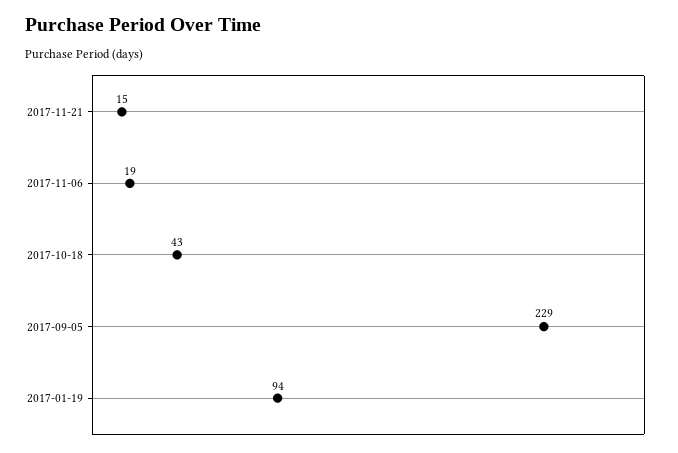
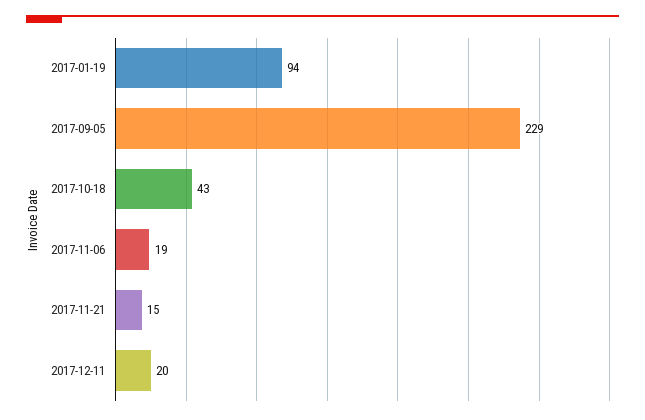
2017-12-11: none -> 20

